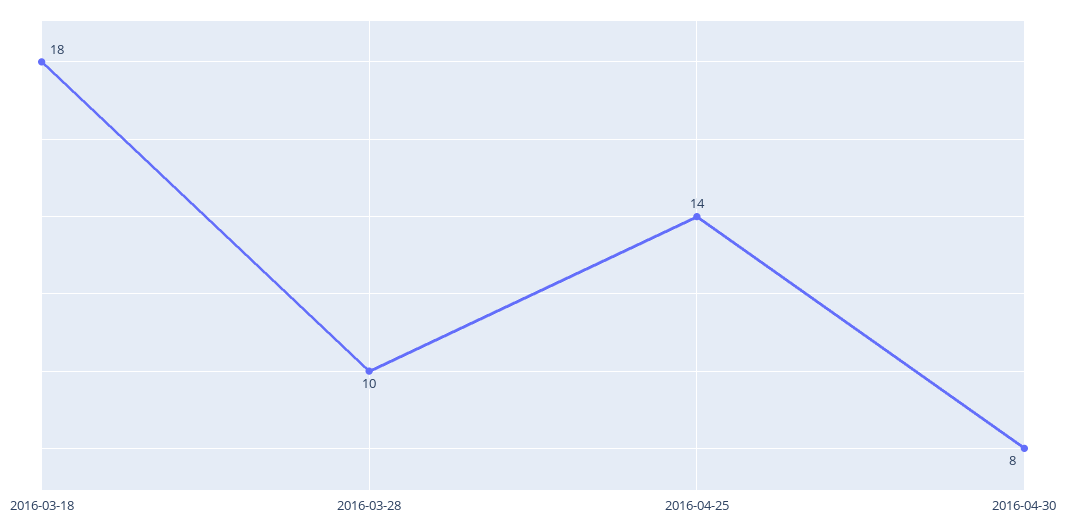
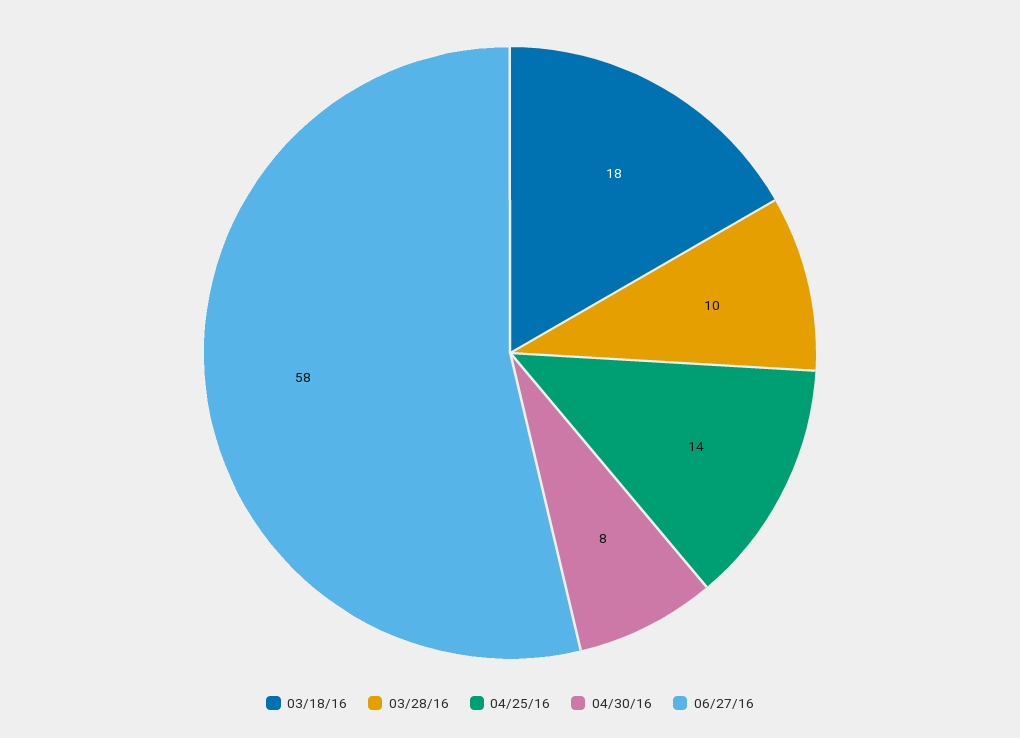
06/27/16: none -> 58

